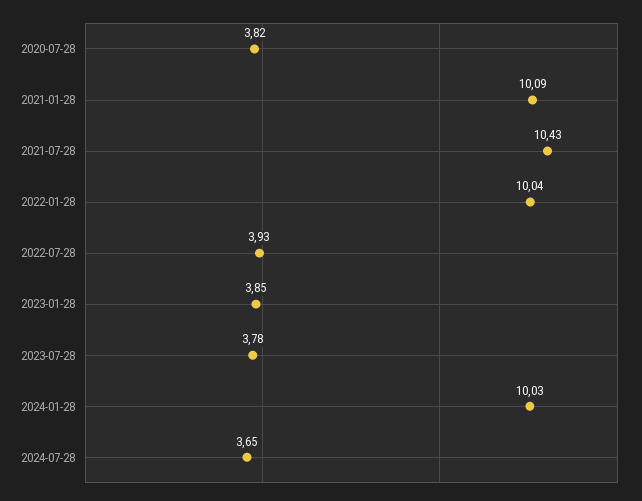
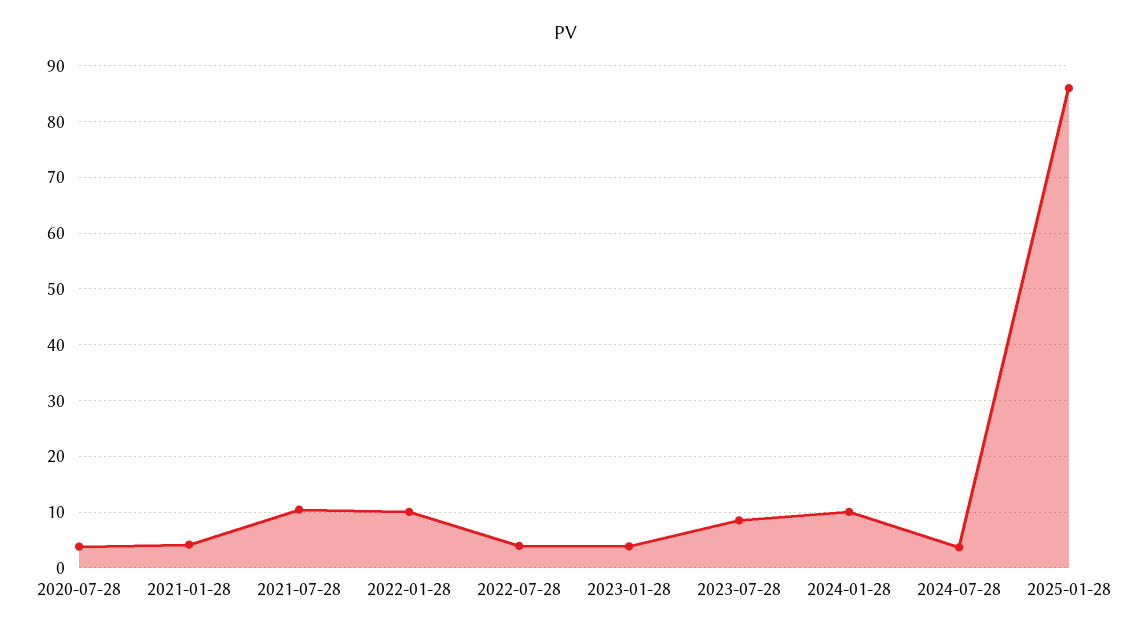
2021-01-28: 10.09 -> 4
2023-07-28: 3.78 -> 8
2025-01-28: none -> 86

